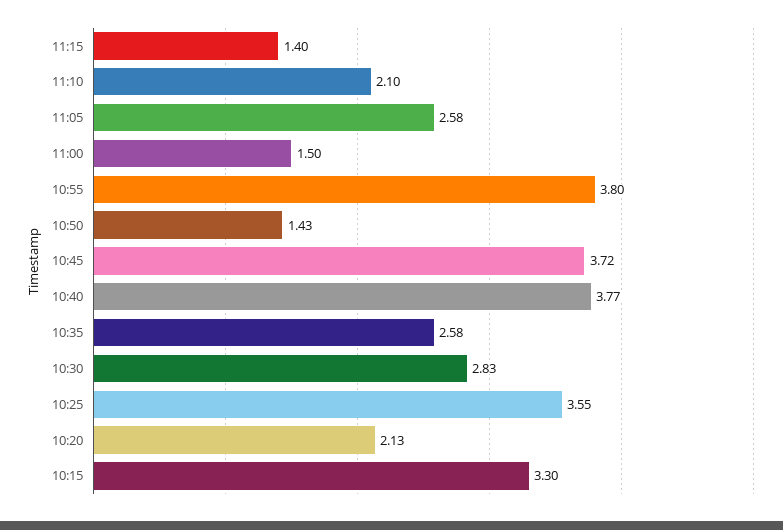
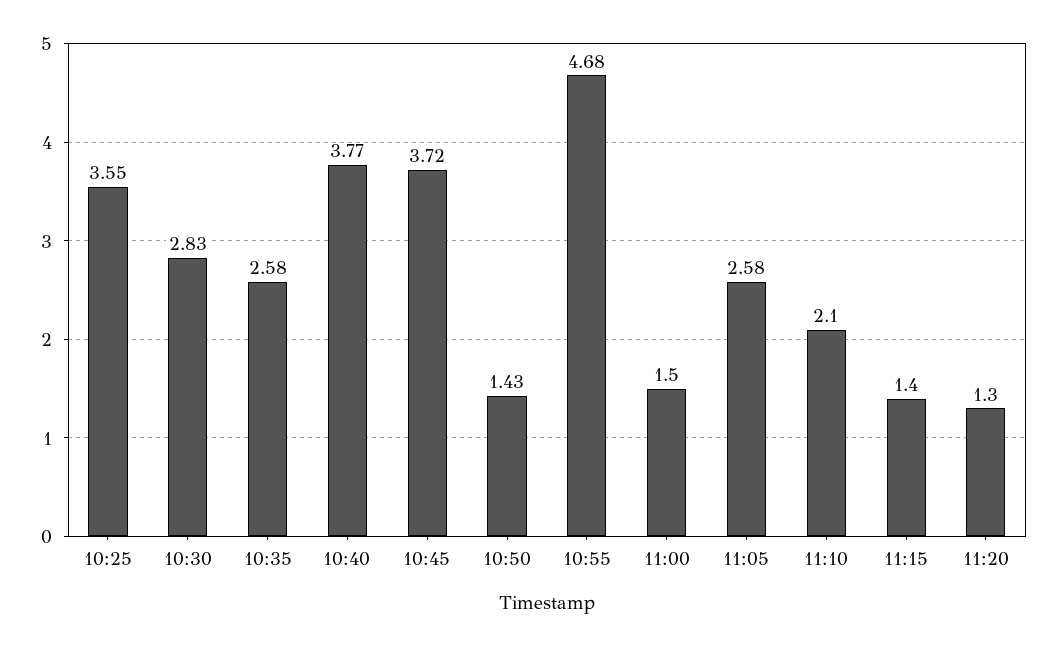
10:55: 3.8 -> 4.68
10:20: 2.13 -> none
10:15: 3.3 -> none
11:20: none -> 1.3

